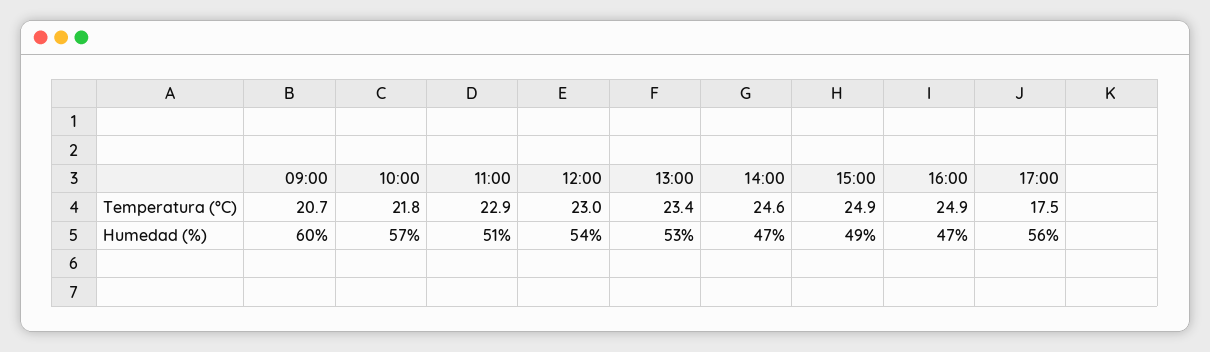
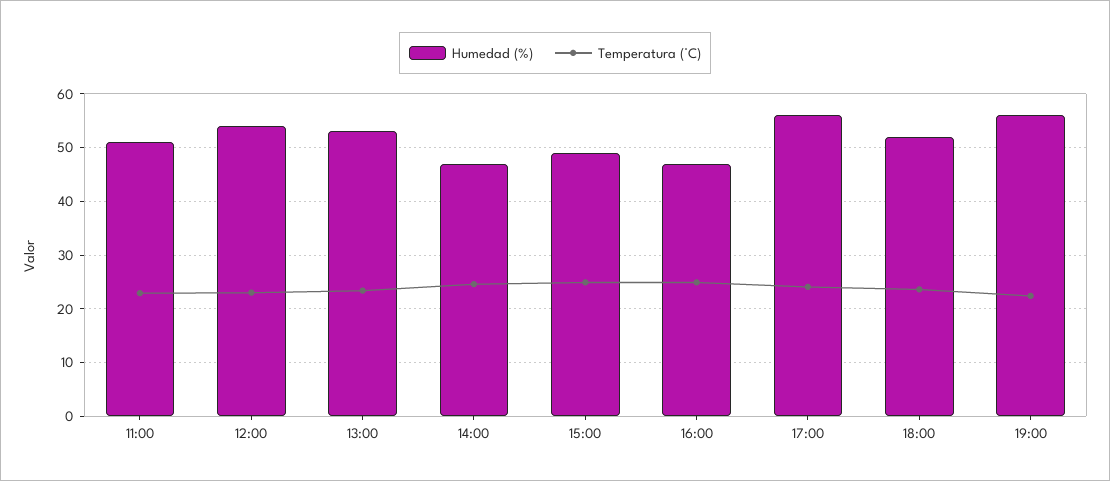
Temperatura (°C), 09:00: 20.7 -> none
Temperatura (°C), 10:00: 21.8 -> none
Temperatura (°C), 17:00: 17.5 -> 24
Humedad (%), 09:00: 60 -> none
Humedad (%), 10:00: 57 -> none
Humedad (%), 18:00: none -> 52
Temperatura (°C), 18:00: none -> 24
Humedad (%), 19:00: none -> 56
Temperatura (°C), 19:00: none -> 22

